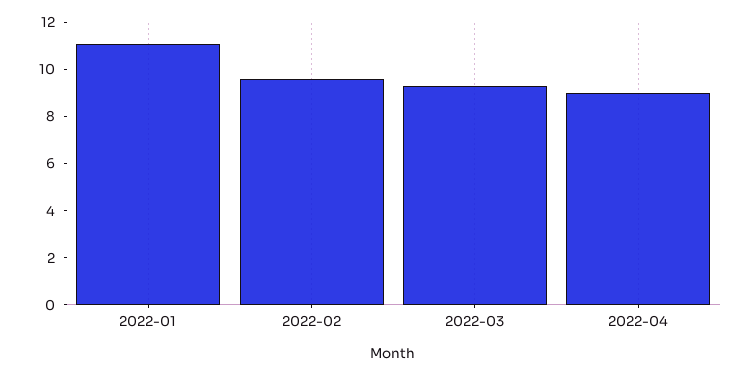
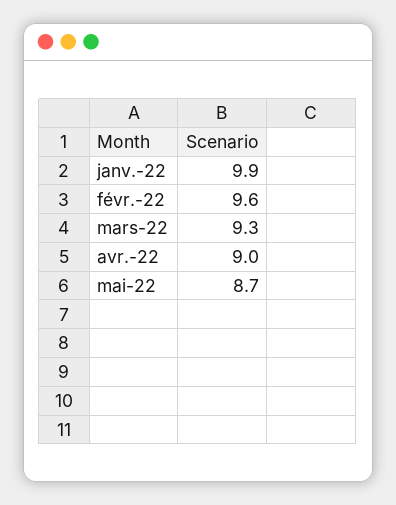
2022-01: 11 -> 9.9
mai-22: none -> 8.7

